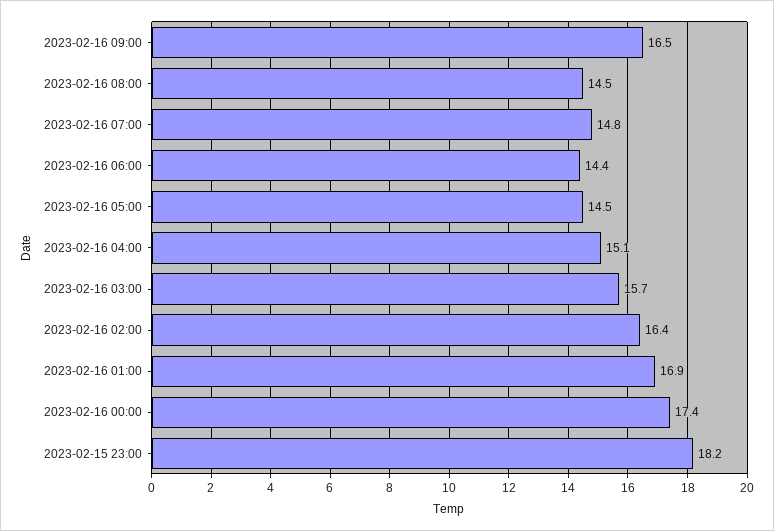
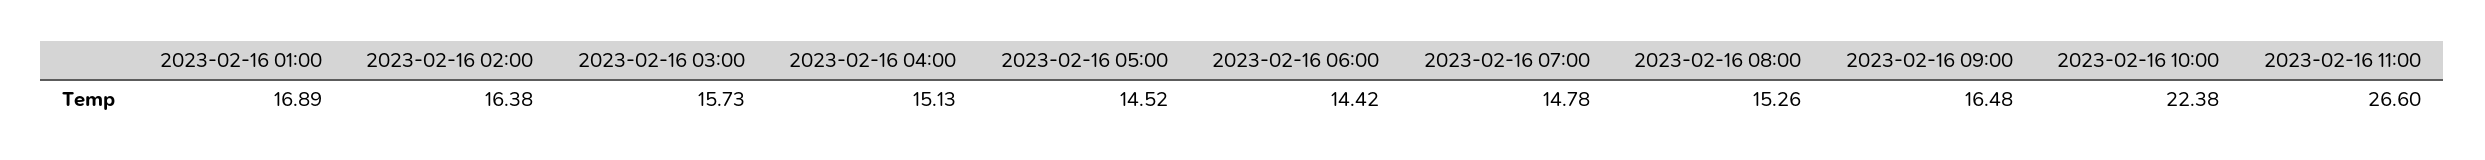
2023-02-16 08:00: 14.5 -> 15.26
2023-02-16 00:00: 17.4 -> none
2023-02-15 23:00: 18.2 -> none
2023-02-16 10:00: none -> 22.38
2023-02-16 11:00: none -> 26.6

